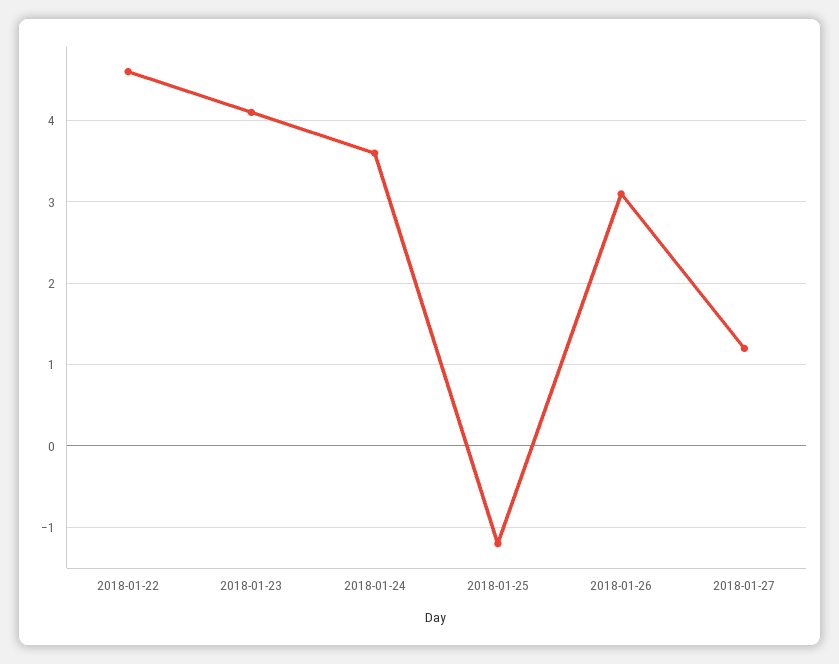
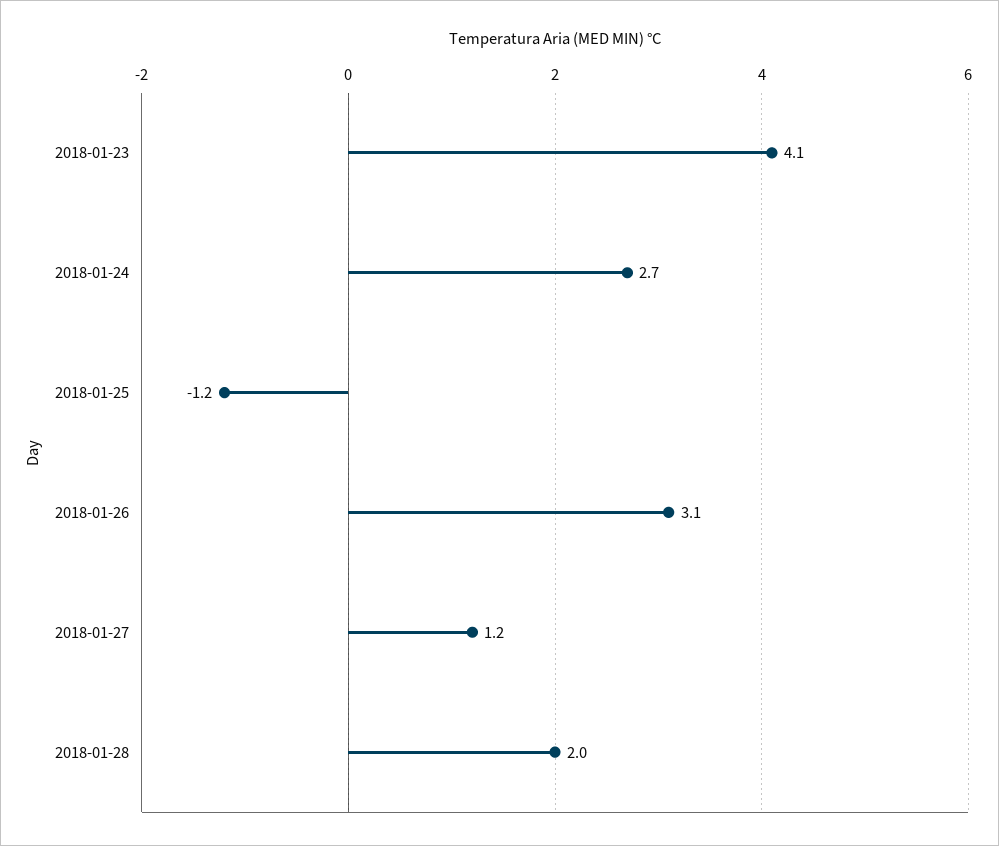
2018-01-22: 4.6 -> none
2018-01-24: 3.6 -> 2.7
2018-01-28: none -> 2

